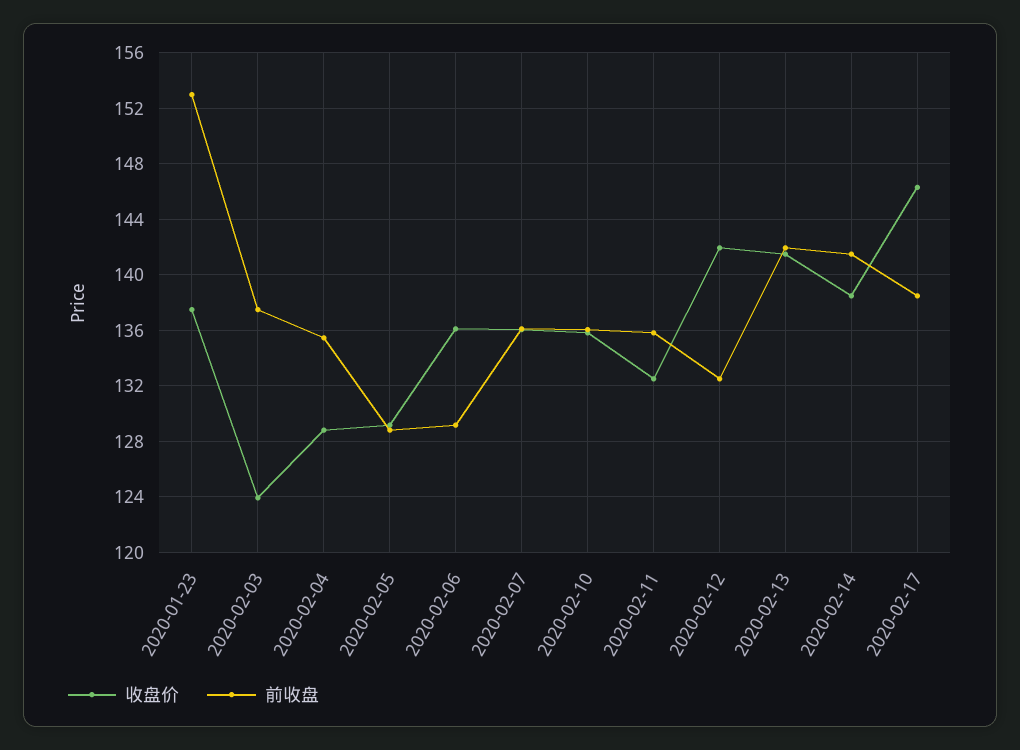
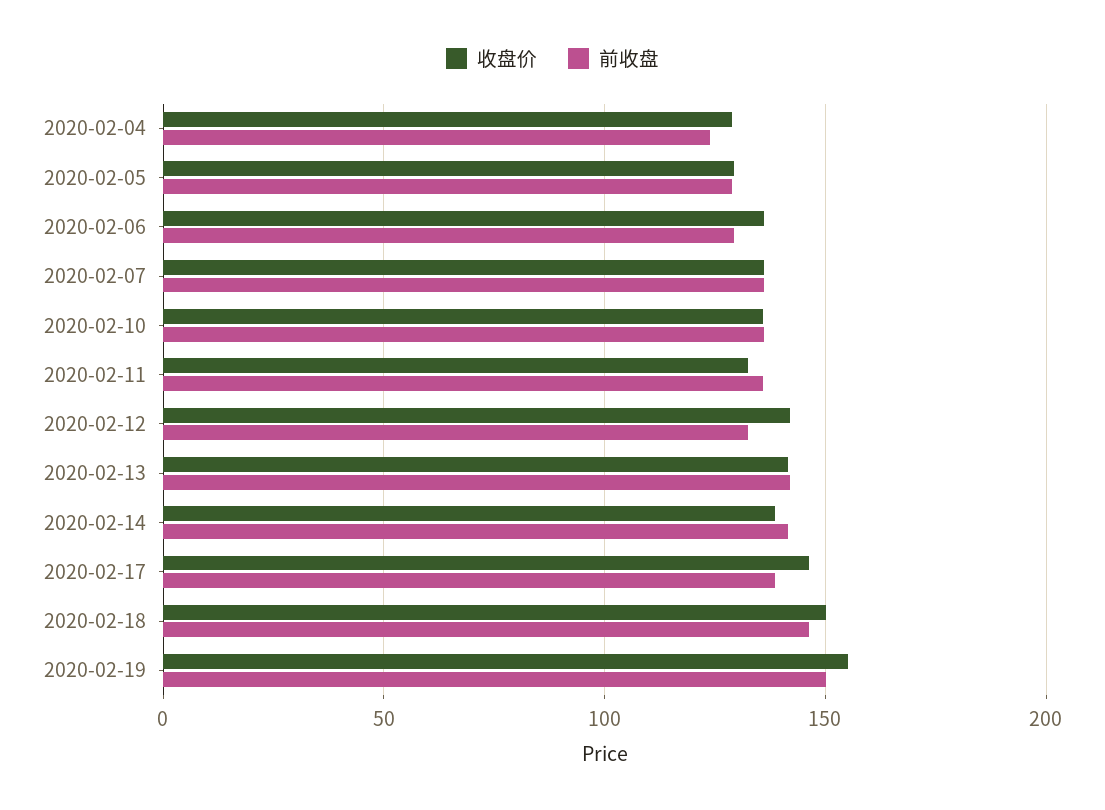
收盘价, 2020-01-23: 137.5 -> none
前收盘, 2020-01-23: 153 -> none
收盘价, 2020-02-03: 124 -> none
前收盘, 2020-02-03: 137.5 -> none
前收盘, 2020-02-04: 135.5 -> 125
收盘价, 2020-02-18: none -> 150
前收盘, 2020-02-18: none -> 145
收盘价, 2020-02-19: none -> 155
前收盘, 2020-02-19: none -> 150

